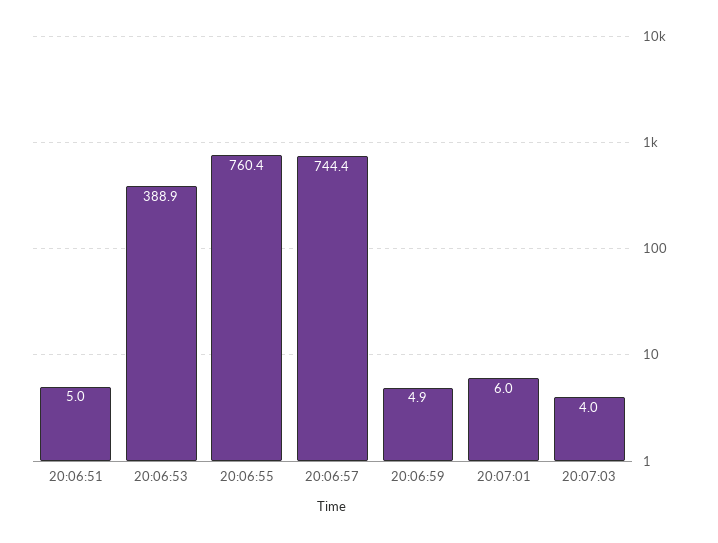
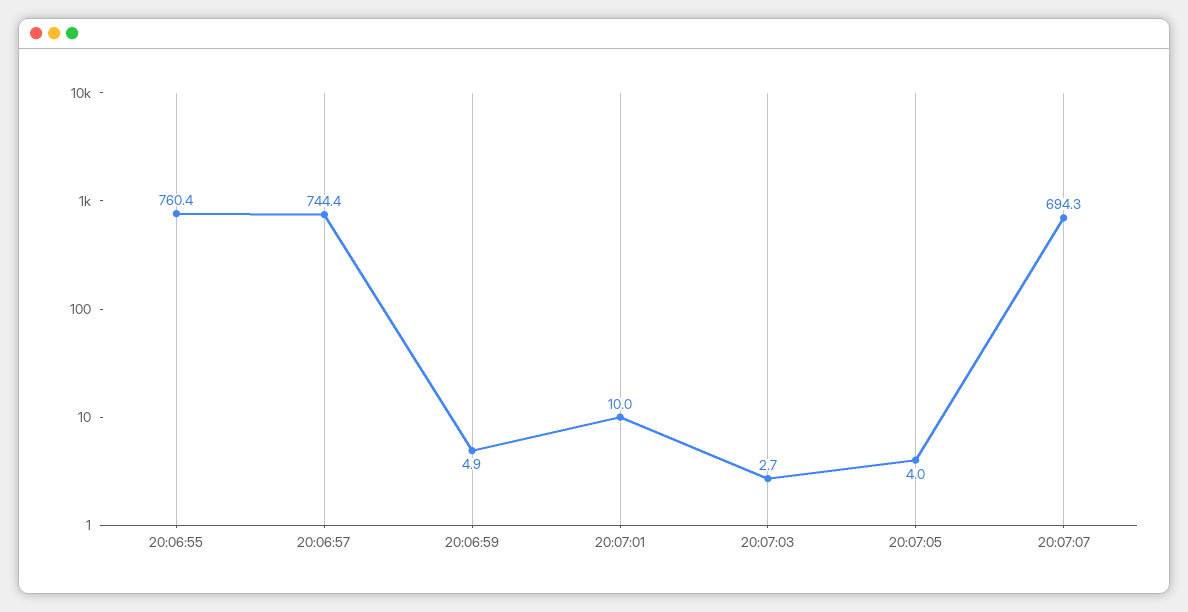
20:06:51: 5 -> none
20:06:53: 388.9 -> none
20:07:01: 6 -> 10
20:07:03: 4 -> 2.7
20:07:05: none -> 4
20:07:07: none -> 694.3

